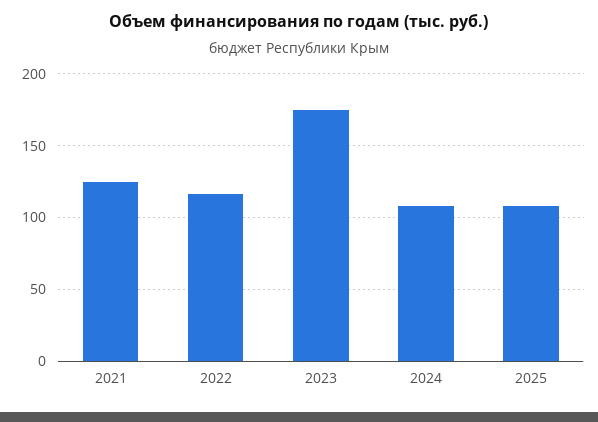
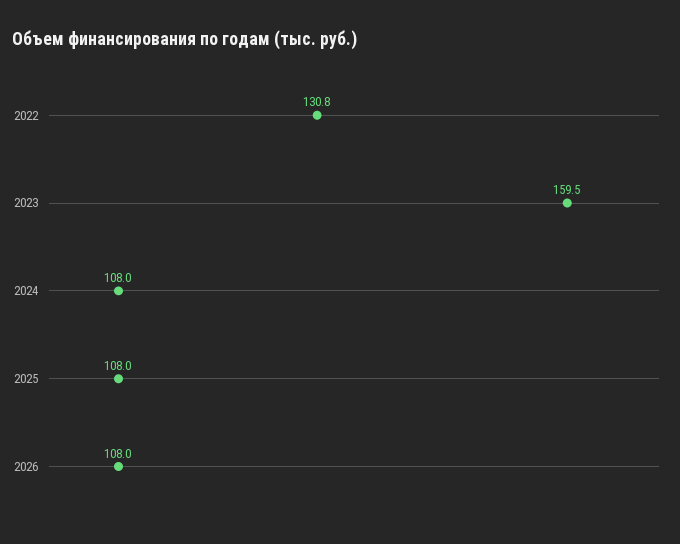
2021: 125 -> none
2022: 115 -> 130.8
2023: 175 -> 159.5
2026: none -> 108

